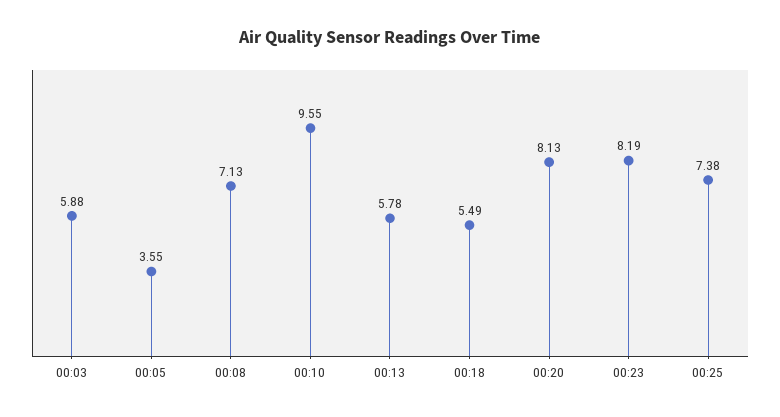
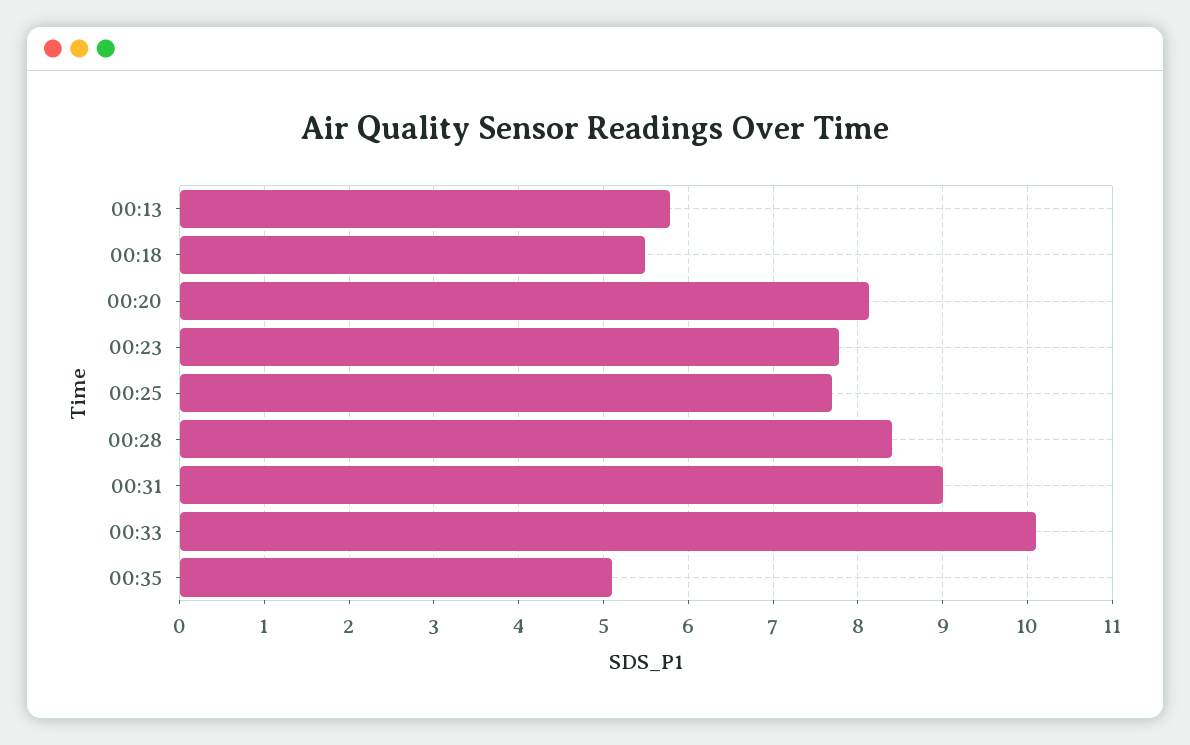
00:03: 5.88 -> none
00:05: 3.55 -> none
00:08: 7.13 -> none
00:10: 9.55 -> none
00:23: 8.19 -> 7.8
00:25: 7.38 -> 7.7
00:28: none -> 8.4
00:31: none -> 9
00:33: none -> 10.1
00:35: none -> 5.1

